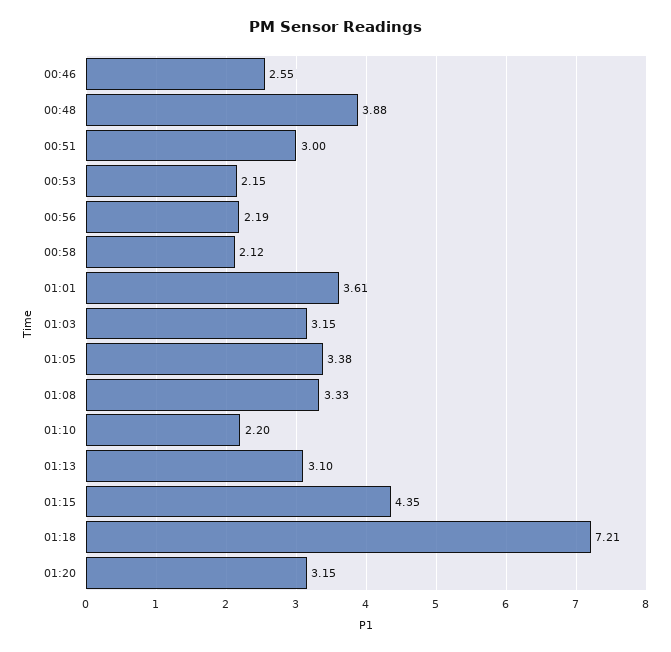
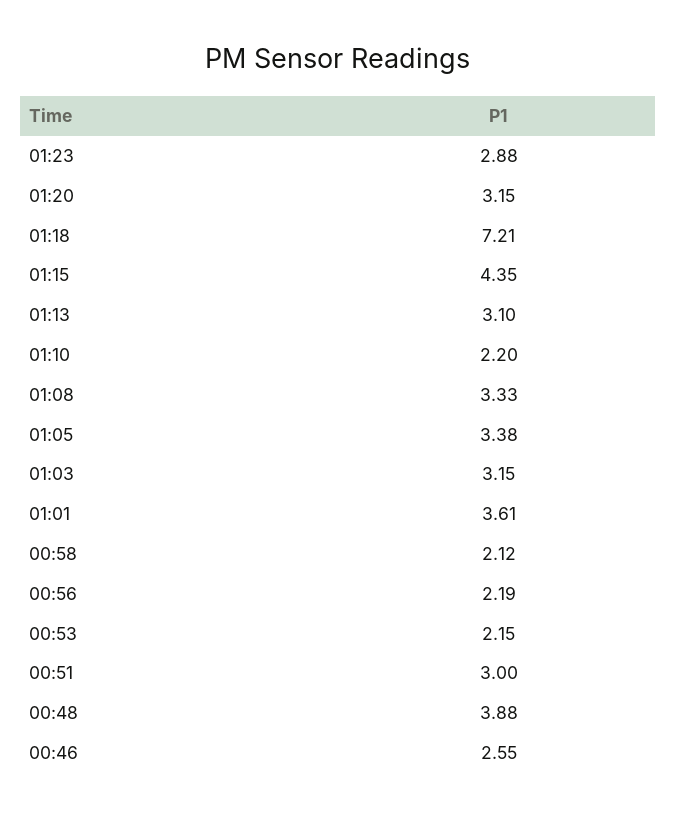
01:23: none -> 2.88

